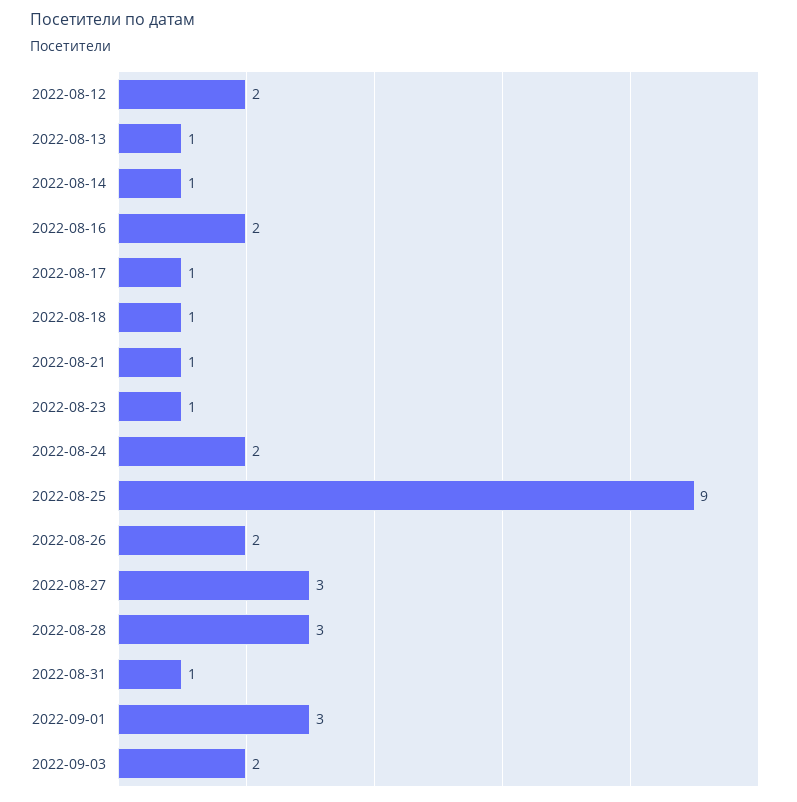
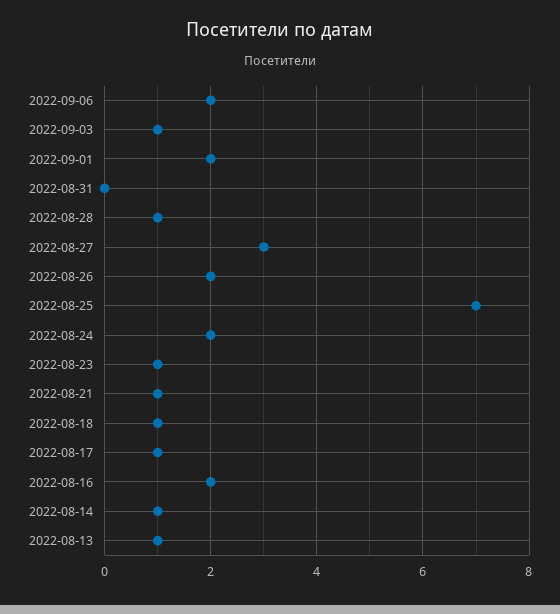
2022-08-12: 2 -> none
2022-08-25: 9 -> 7
2022-08-28: 3 -> 1
2022-08-31: 1 -> 0
2022-09-01: 3 -> 2
2022-09-03: 2 -> 1
2022-09-06: none -> 2

